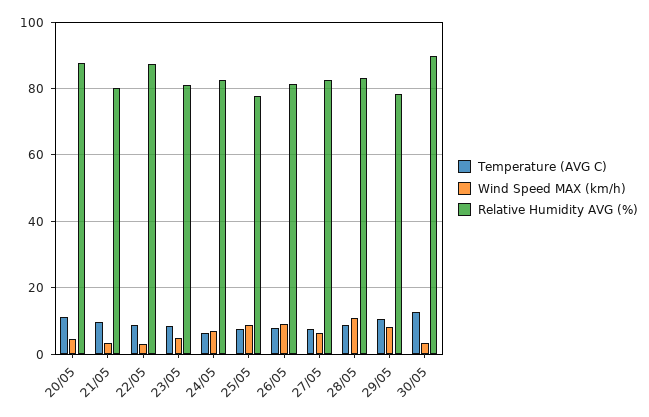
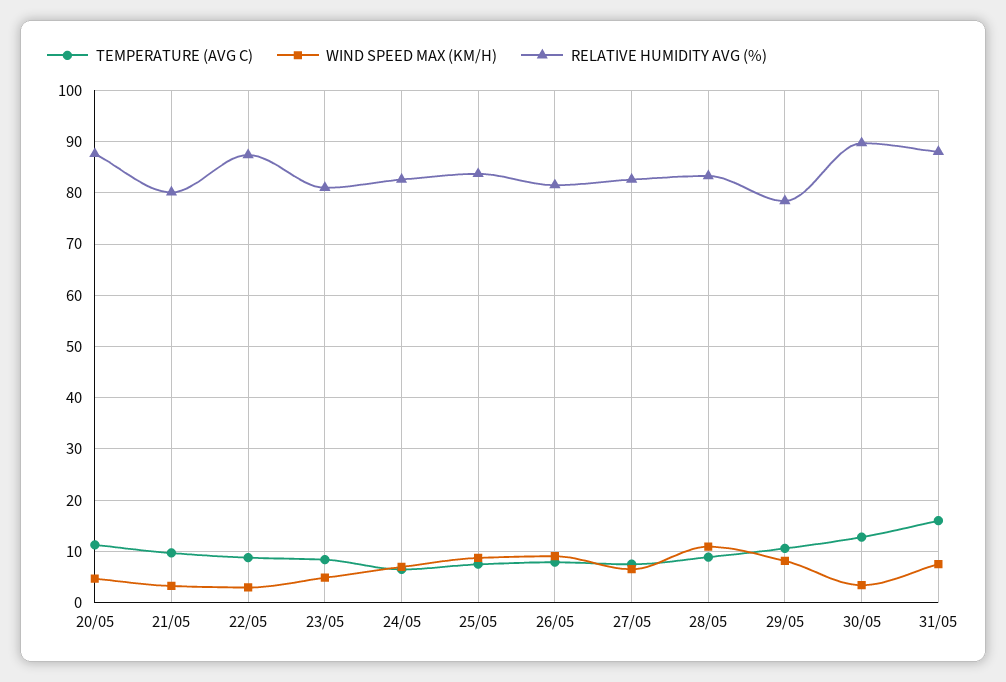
Relative Humidity AVG (%), 25/05: 78 -> 84
Temperature (AVG C), 31/05: none -> 16
Wind Speed MAX (km/h), 31/05: none -> 8
Relative Humidity AVG (%), 31/05: none -> 88

